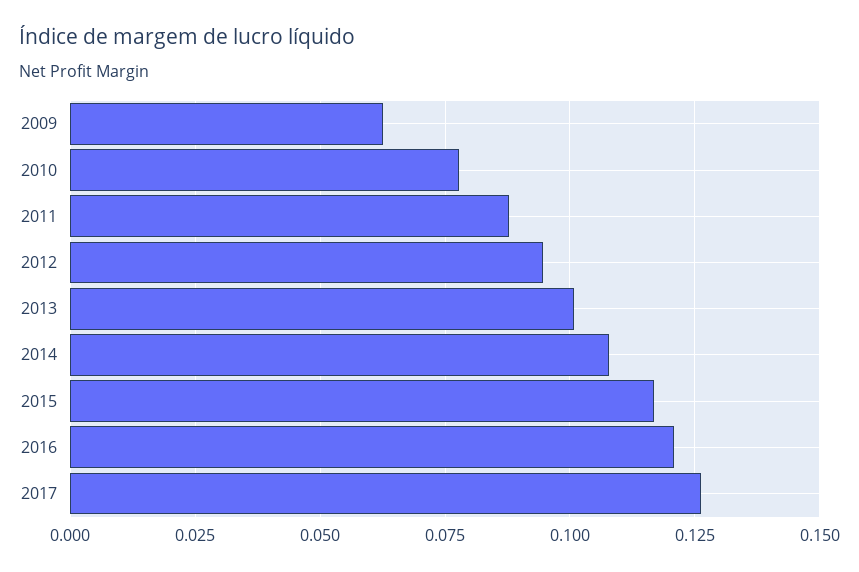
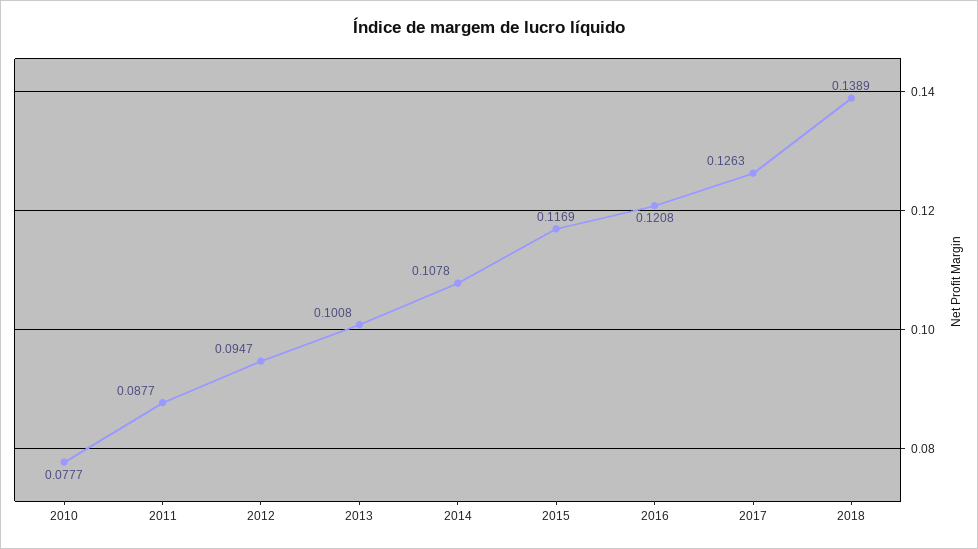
2009: 0.0625 -> none
2018: none -> 0.1389

